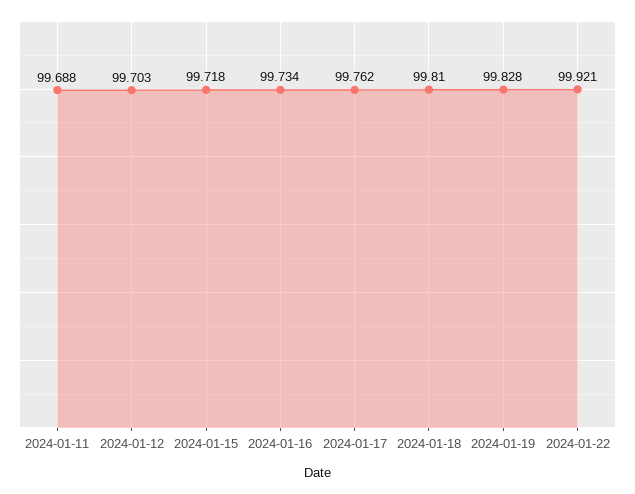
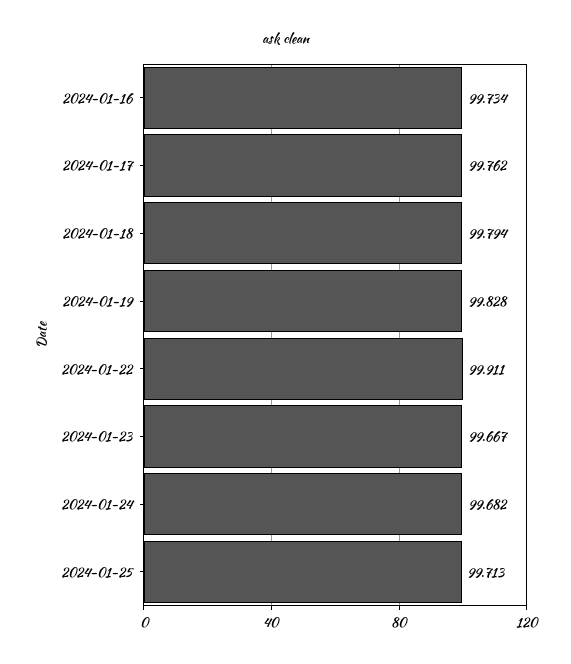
2024-01-11: 99.688 -> none
2024-01-12: 99.703 -> none
2024-01-15: 99.718 -> none
2024-01-18: 99.81 -> 99.794
2024-01-22: 99.921 -> 99.911
2024-01-23: none -> 99.667
2024-01-24: none -> 99.682
2024-01-25: none -> 99.713

